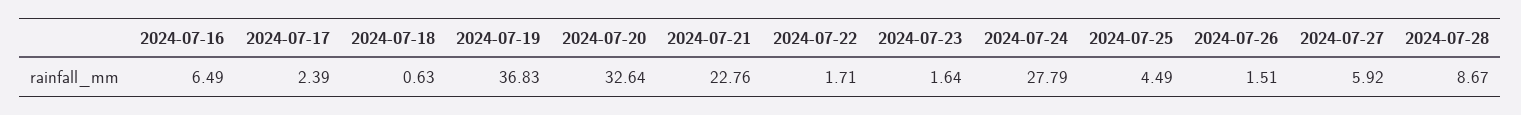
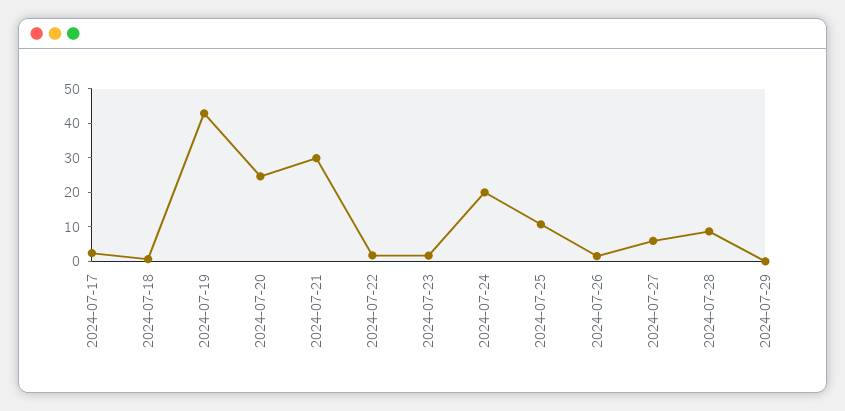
2024-07-16: 6.49 -> none
2024-07-19: 36.83 -> 42.5
2024-07-20: 32.64 -> 25
2024-07-21: 22.76 -> 30
2024-07-24: 27.79 -> 20
2024-07-25: 4.49 -> 10
2024-07-29: none -> 0

